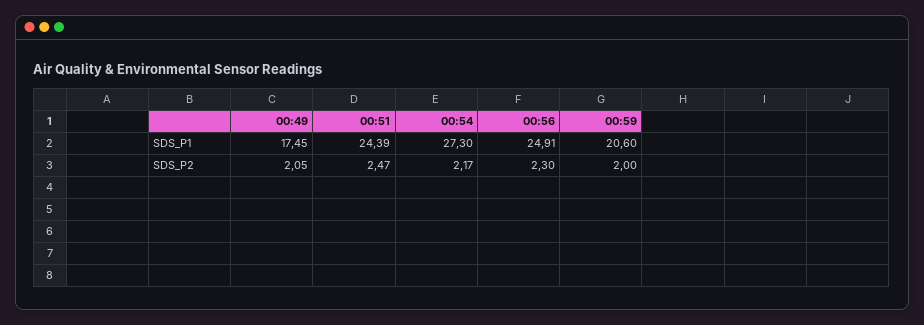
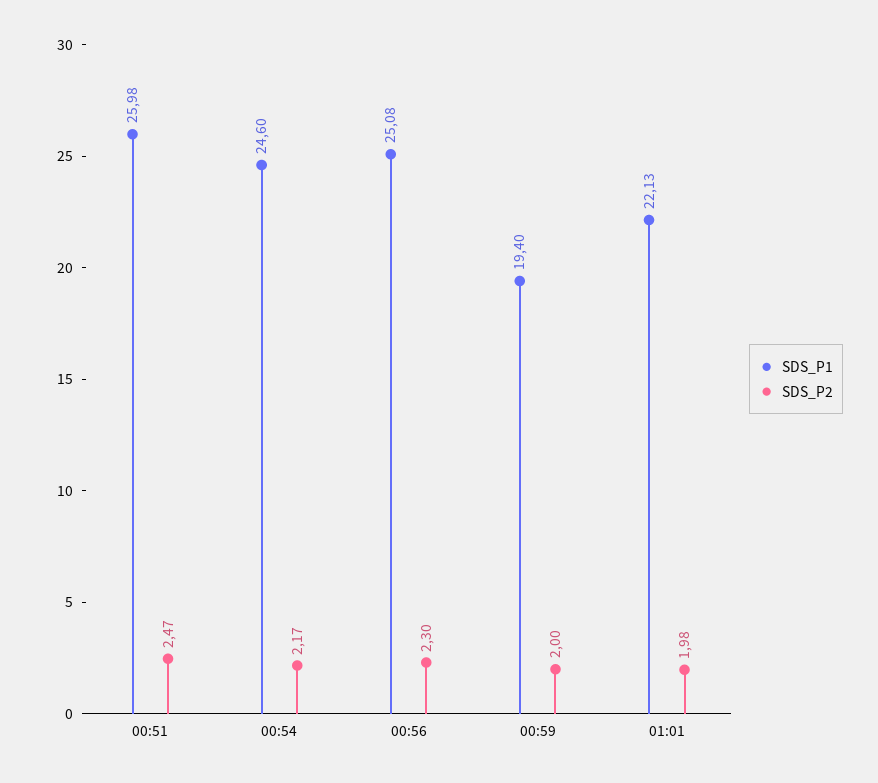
SDS_P1, 00:49: 17.45 -> none
SDS_P1, 00:51: 24.39 -> 25.98
SDS_P1, 00:54: 27.3 -> 24.6
SDS_P1, 00:56: 24.91 -> 25.08
SDS_P1, 00:59: 20.6 -> 19.4
SDS_P2, 00:49: 2.05 -> none
SDS_P1, 01:01: none -> 22.13
SDS_P2, 01:01: none -> 1.98

